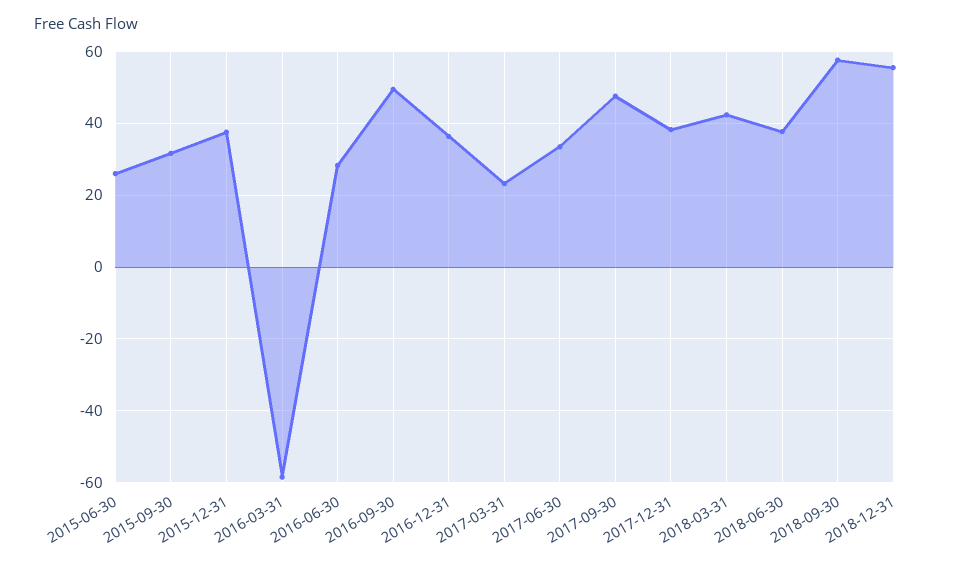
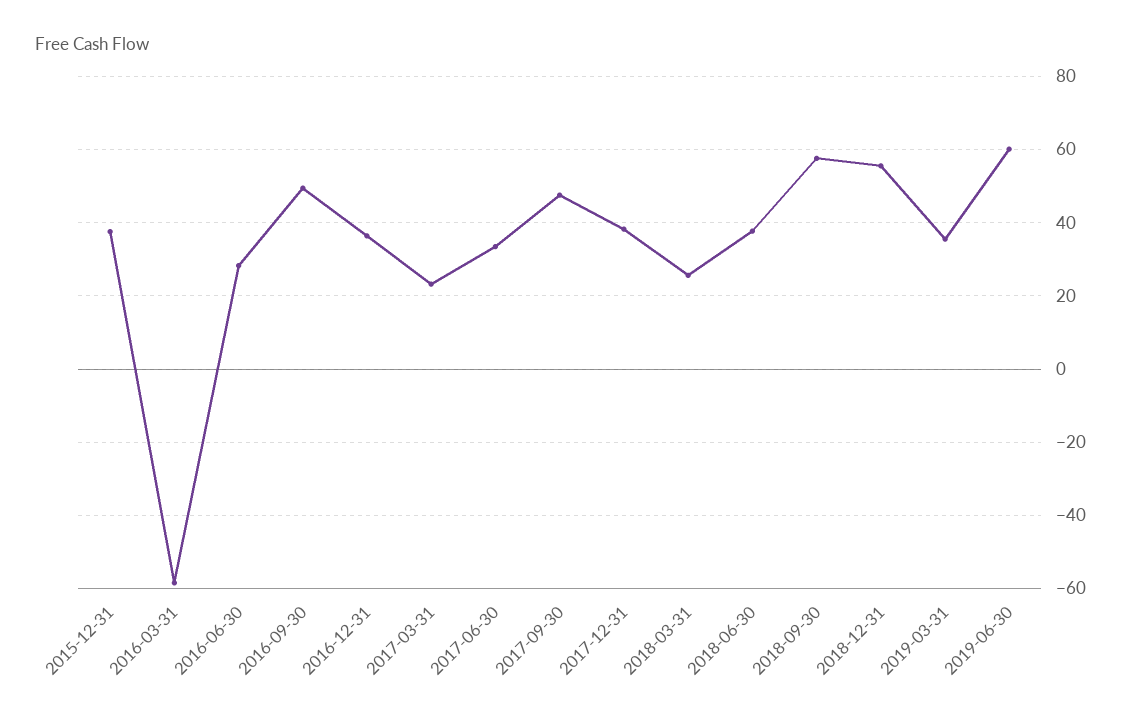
2015-06-30: 26 -> none
2015-09-30: 32 -> none
2018-03-31: 42 -> 26
2019-03-31: none -> 36
2019-06-30: none -> 60

